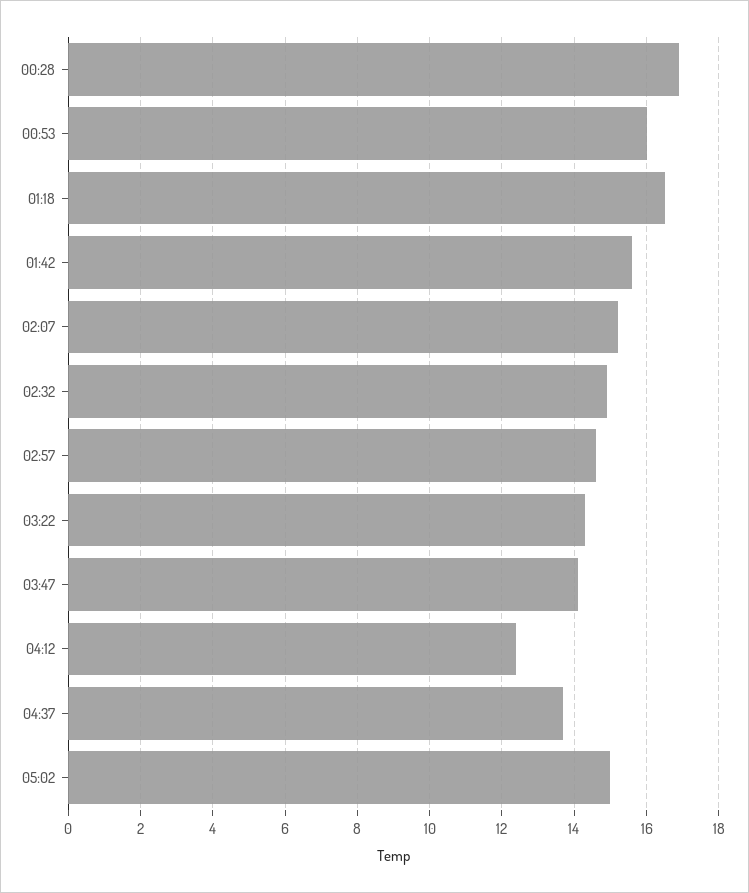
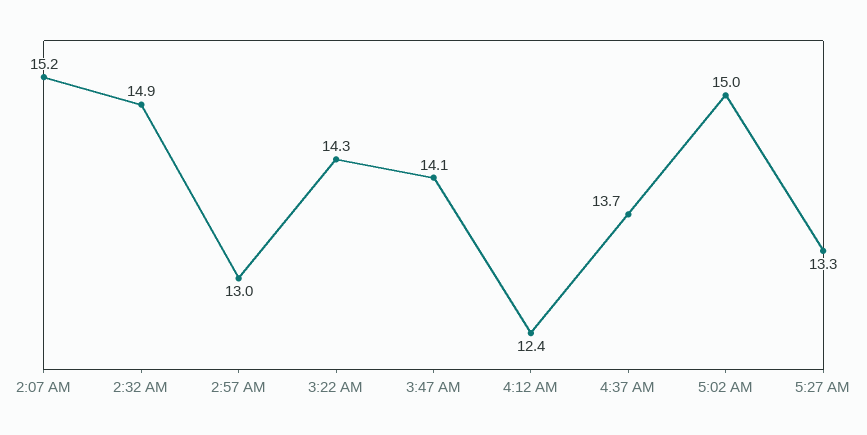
00:28: 17 -> none
00:53: 16 -> none
01:18: 16.5 -> none
01:42: 15.5 -> none
02:57: 14.5 -> 13
5:27 AM: none -> 13.3

